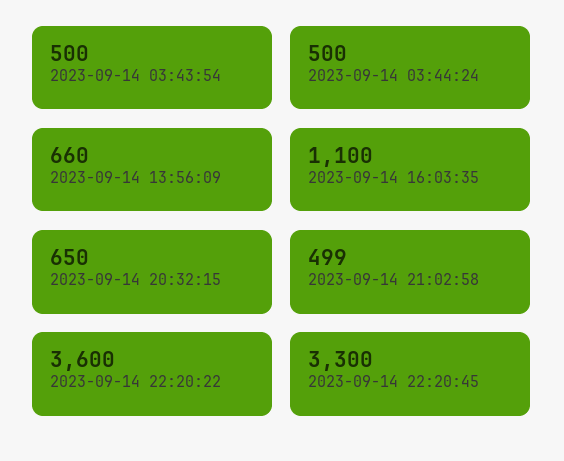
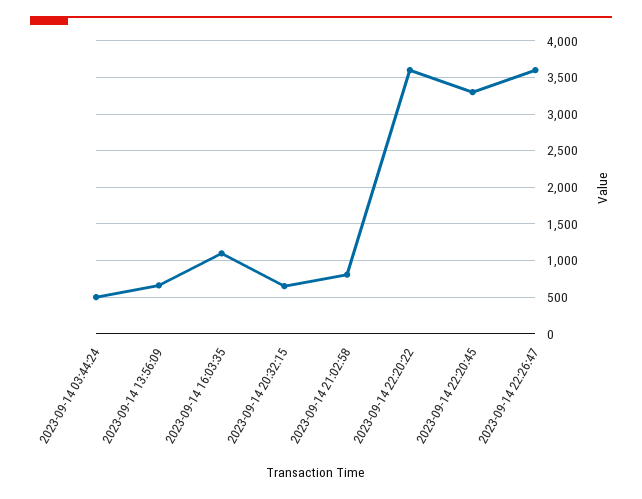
2023-09-14 03:43:54: 500 -> none
2023-09-14 21:02:58: 499 -> 800
2023-09-14 22:26:47: none -> 3600

